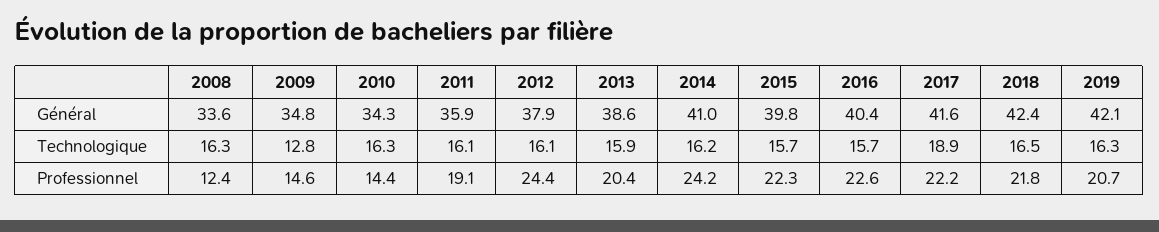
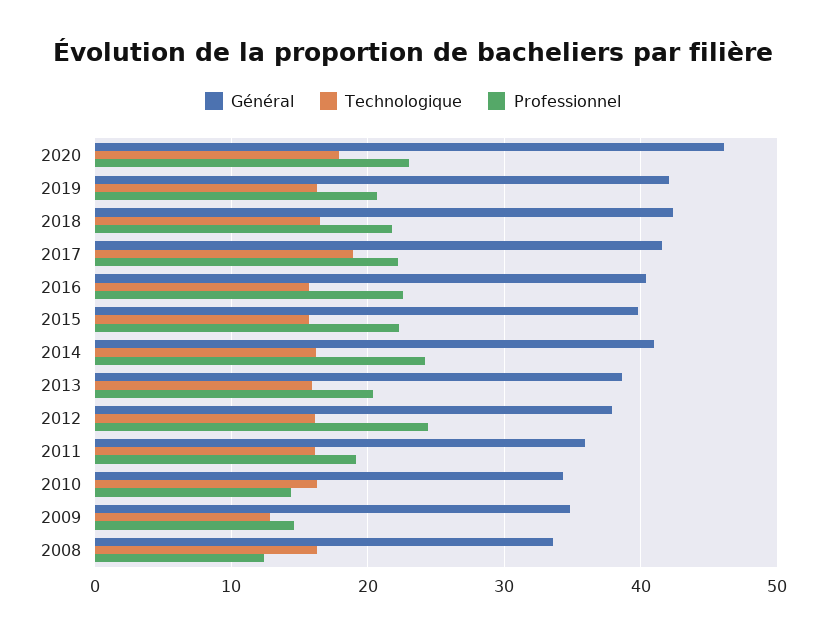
Général, 2020: none -> 46
Technologique, 2020: none -> 18
Professionnel, 2020: none -> 23

